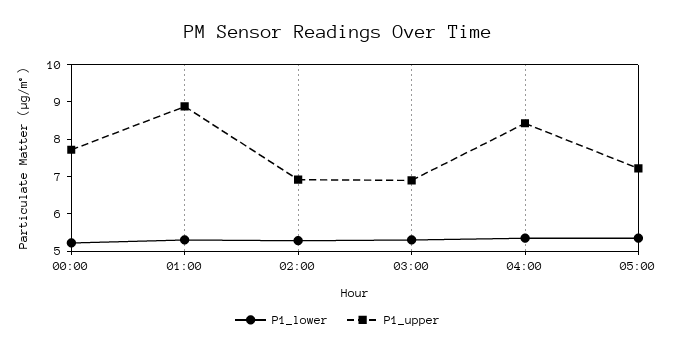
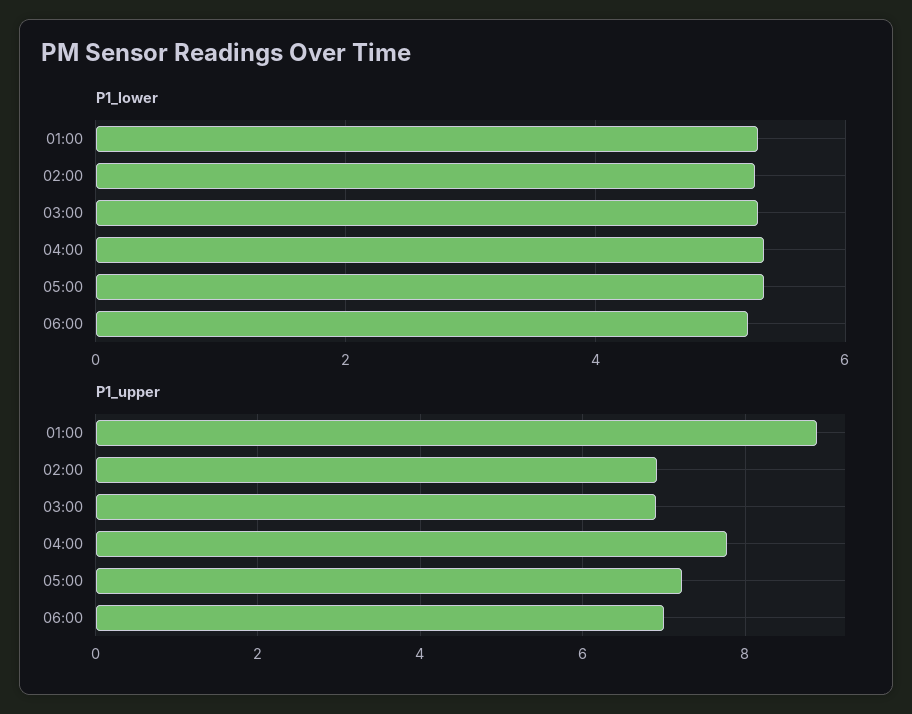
P1_lower, 00:00: 5.25 -> none
P1_upper, 00:00: 7.75 -> none
P1_upper, 04:00: 8.5 -> 7.8
P1_lower, 06:00: none -> 5.2
P1_upper, 06:00: none -> 7

